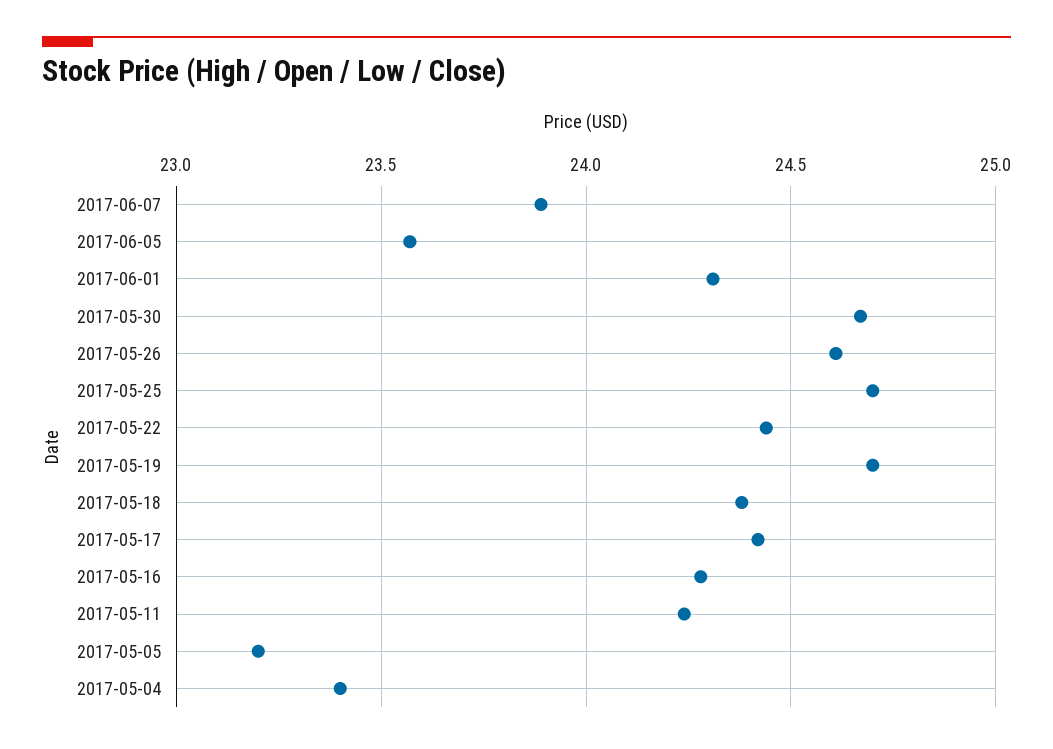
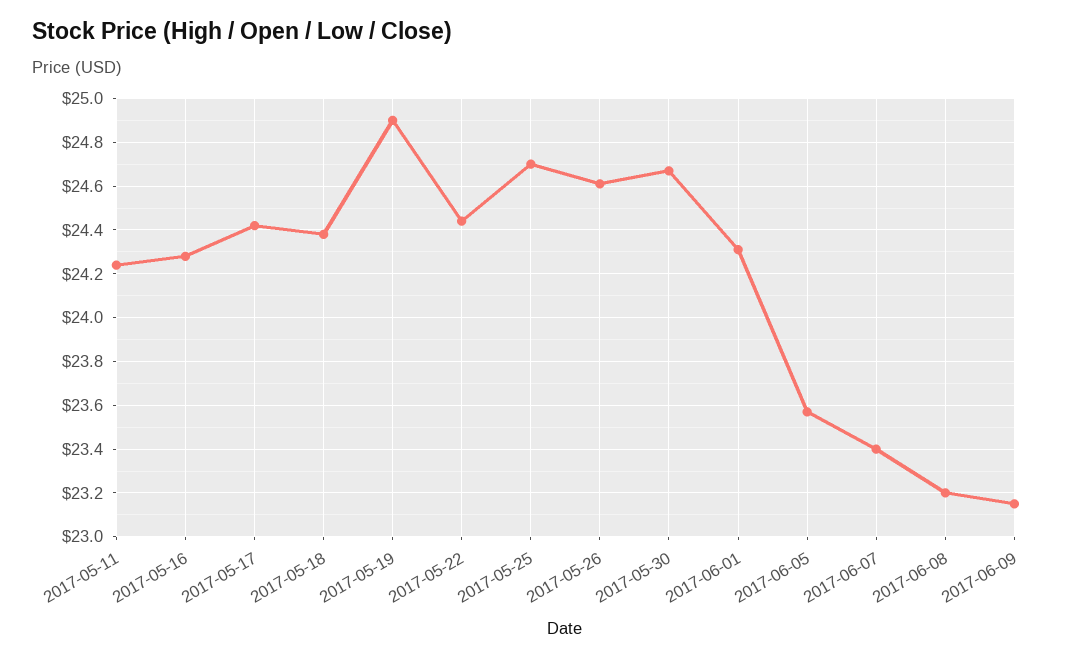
2017-06-07: 23.9 -> 23.4
2017-05-19: 24.7 -> 24.9
2017-05-05: 23.2 -> none
2017-05-04: 23.4 -> none
2017-06-08: none -> 23.2
2017-06-09: none -> 23.15

